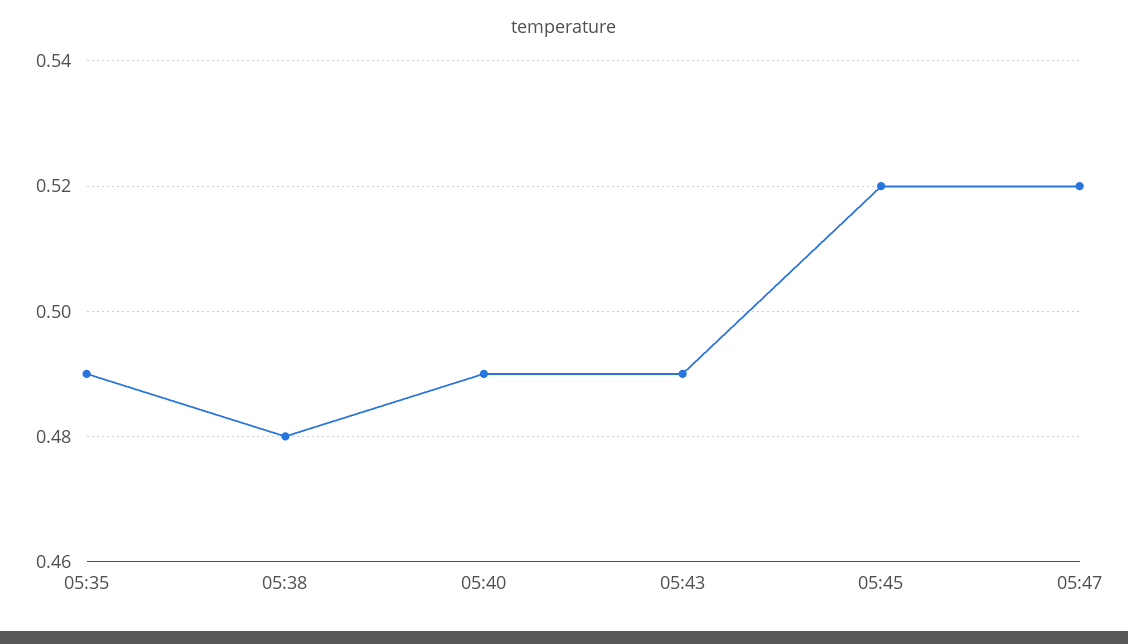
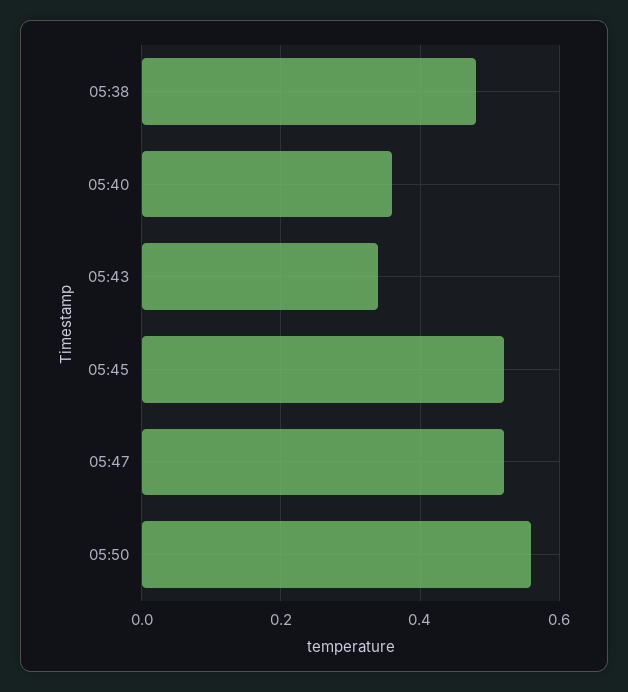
05:35: 0.49 -> none
05:40: 0.49 -> 0.35
05:43: 0.49 -> 0.35
05:50: none -> 0.55

